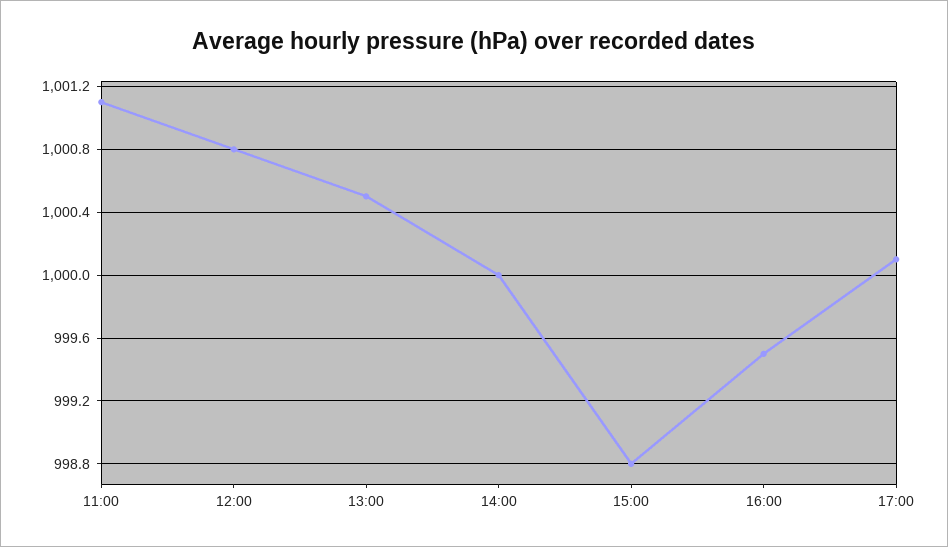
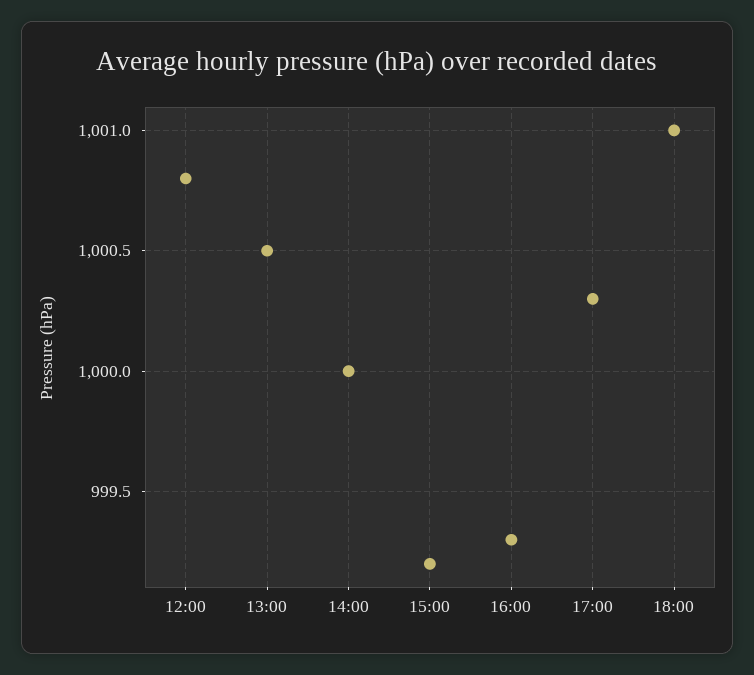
11:00: 1001.1 -> none
15:00: 998.8 -> 999.2
16:00: 999.5 -> 999.3
17:00: 1000.1 -> 1000.3
18:00: none -> 1001

